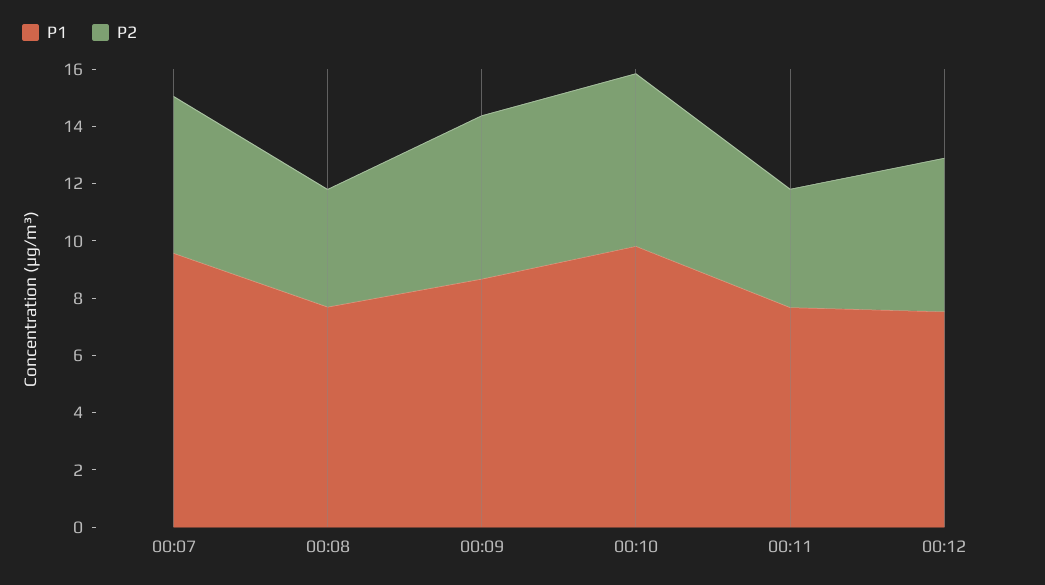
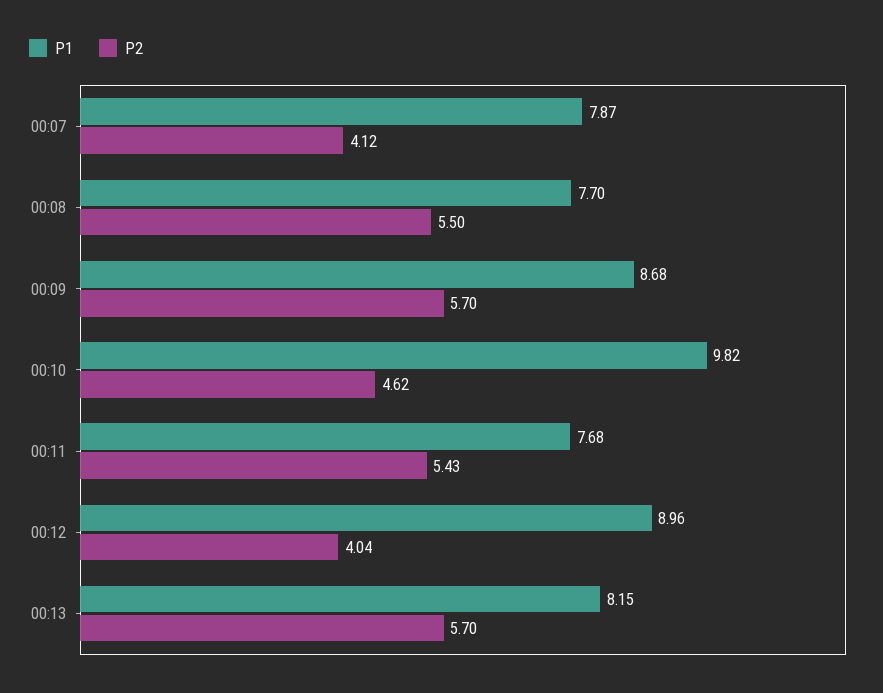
P1, 00:07: 9.5 -> 7.87
P2, 00:07: 5.5 -> 4.12
P2, 00:08: 4 -> 5.5
P2, 00:10: 6 -> 4.62
P2, 00:11: 4 -> 5.43
P1, 00:12: 7.5 -> 8.96
P2, 00:12: 5.5 -> 4.04
P1, 00:13: none -> 8.15
P2, 00:13: none -> 5.7

